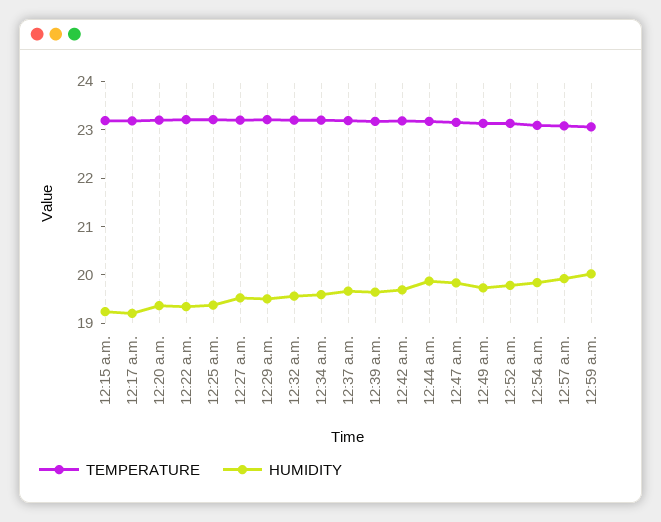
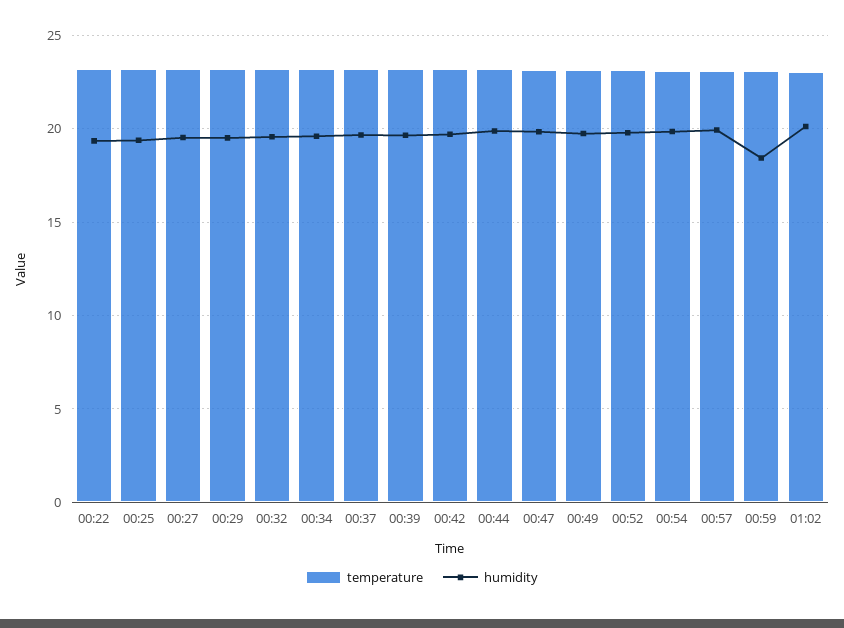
TEMPERATURE, 12:15 a.m.: 23.2 -> none
HUMIDITY, 12:15 a.m.: 19.2 -> none
TEMPERATURE, 12:17 a.m.: 23.2 -> none
HUMIDITY, 12:17 a.m.: 19.2 -> none
TEMPERATURE, 12:20 a.m.: 23.2 -> none
HUMIDITY, 12:20 a.m.: 19.4 -> none
HUMIDITY, 12:59 a.m.: 20 -> 18.5
TEMPERATURE, 01:02: none -> 23
HUMIDITY, 01:02: none -> 20

